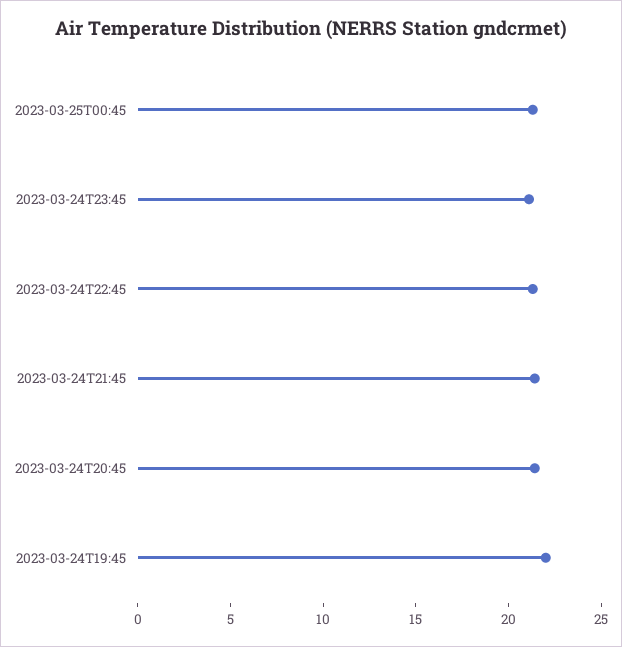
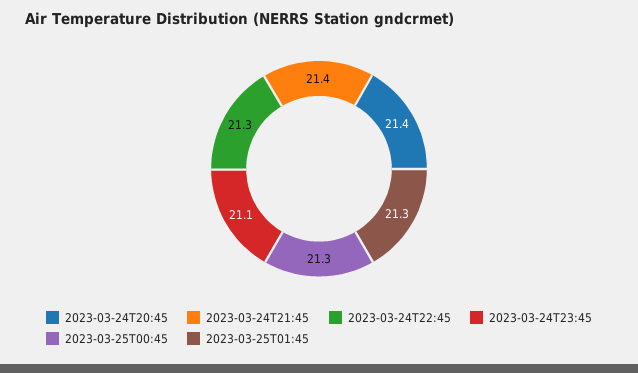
2023-03-24T19:45: 22 -> none
2023-03-25T01:45: none -> 21.3

